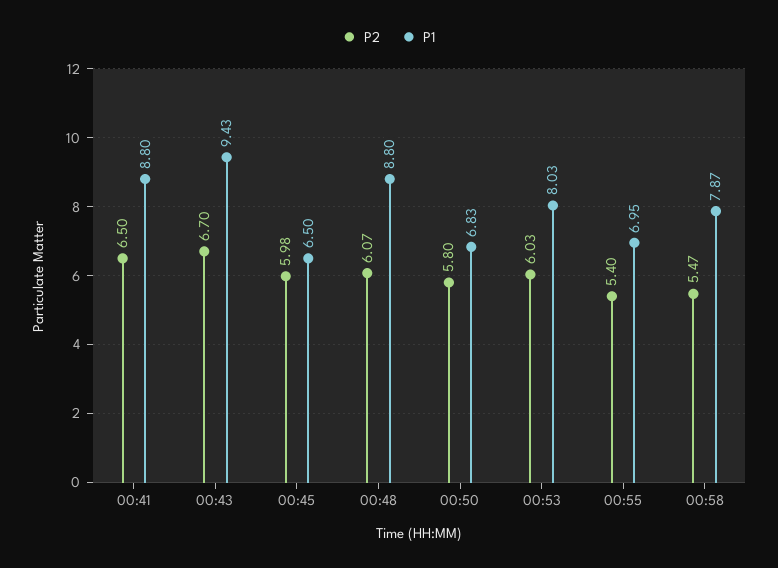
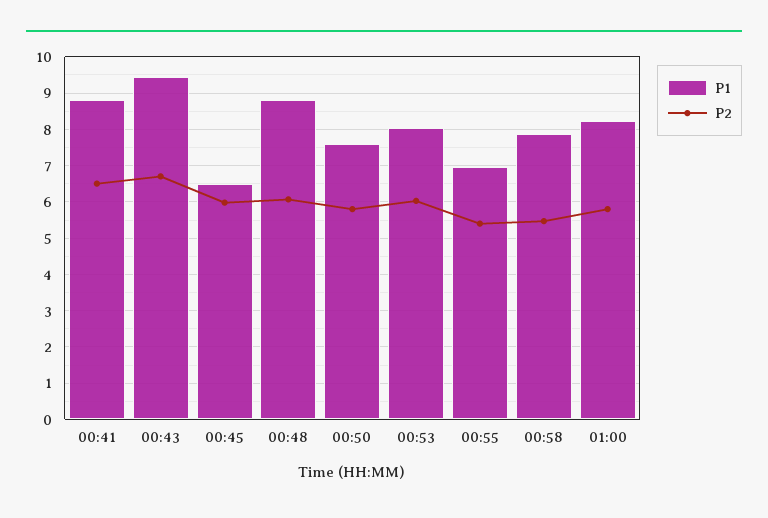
P1, 00:50: 6.83 -> 7.6
P1, 01:00: none -> 8.2
P2, 01:00: none -> 5.8

